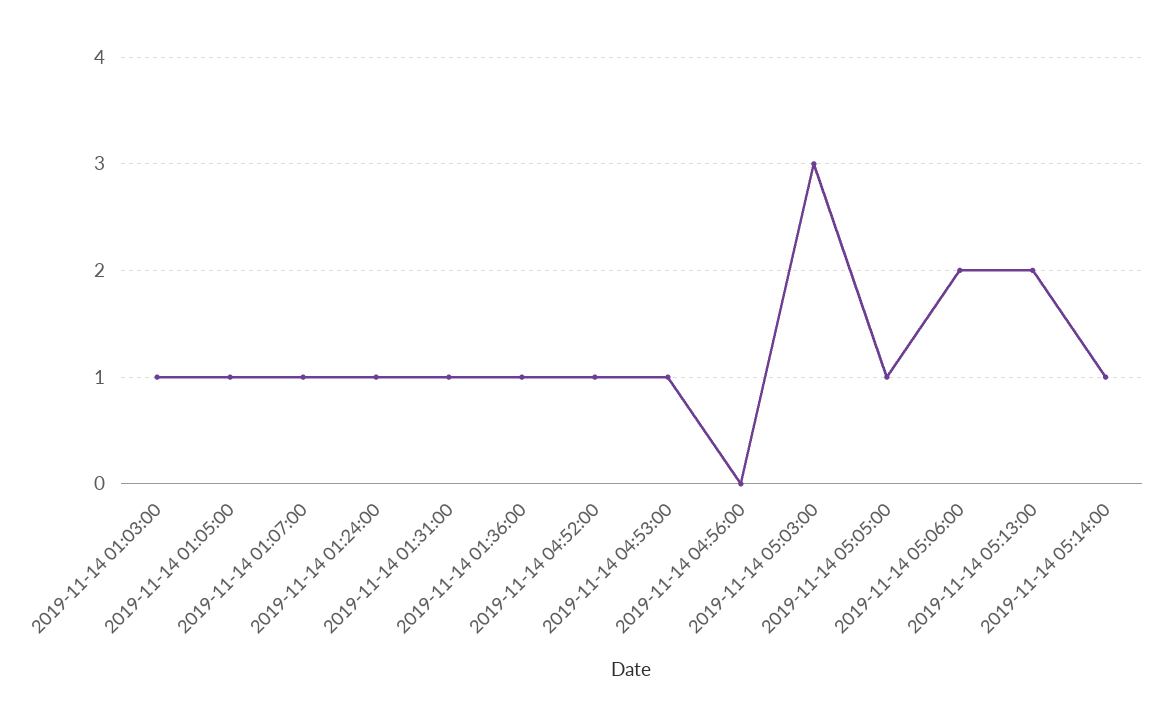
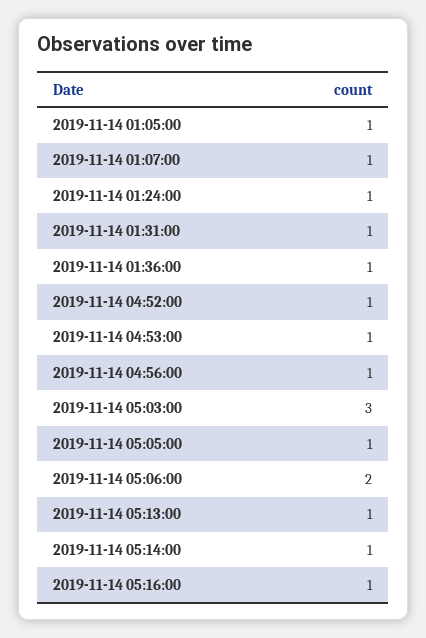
2019-11-14 01:03:00: 1 -> none
2019-11-14 04:56:00: 0 -> 1
2019-11-14 05:13:00: 2 -> 1
2019-11-14 05:16:00: none -> 1

